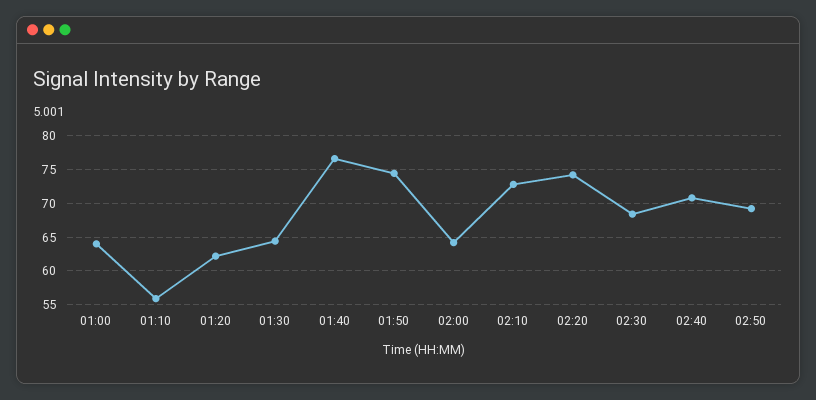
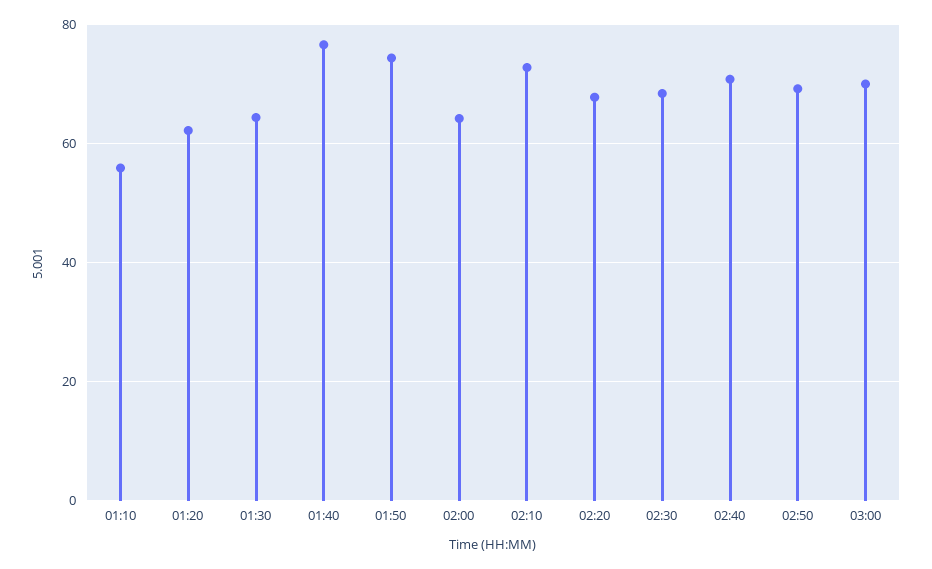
01:00: 64 -> none
02:20: 74 -> 68
03:00: none -> 70

